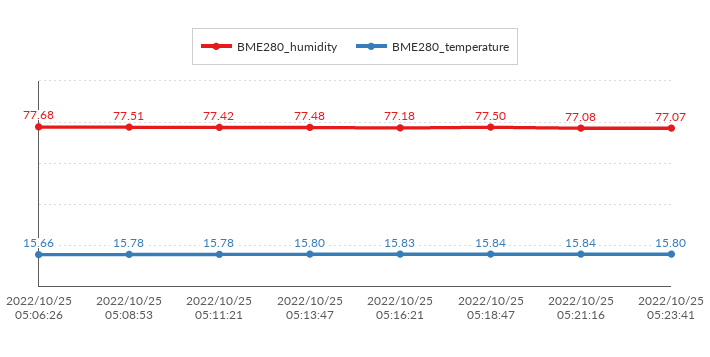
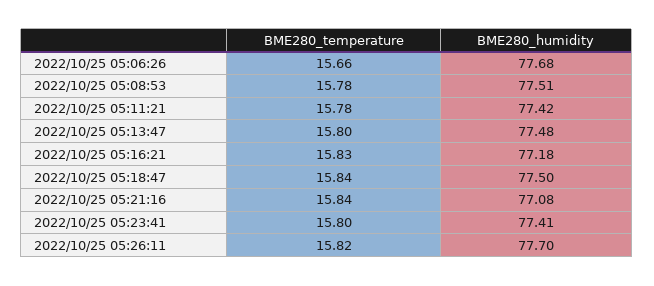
BME280_humidity, 2022/10/25 05:23:41: 77.07 -> 77.41
BME280_temperature, 2022/10/25 05:26:11: none -> 15.82
BME280_humidity, 2022/10/25 05:26:11: none -> 77.7

